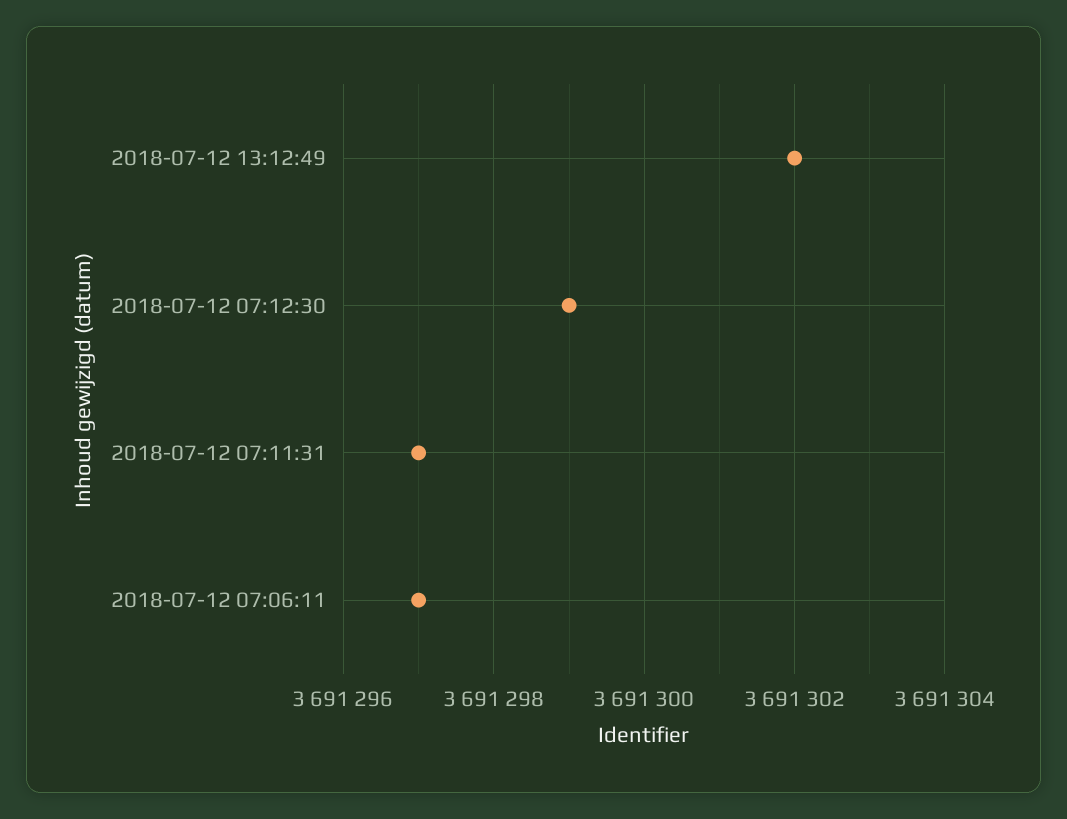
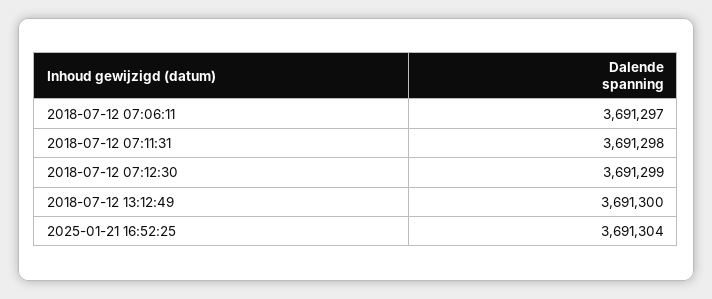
2018-07-12 13:12:49: 3691302 -> 3691300
2018-07-12 07:11:31: 3691297 -> 3691298
2025-01-21 16:52:25: none -> 3691304

